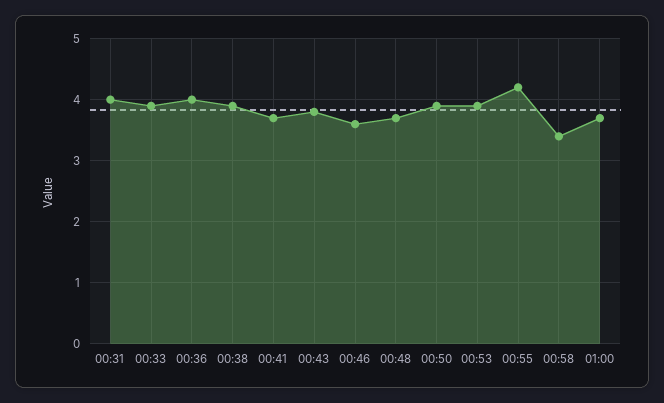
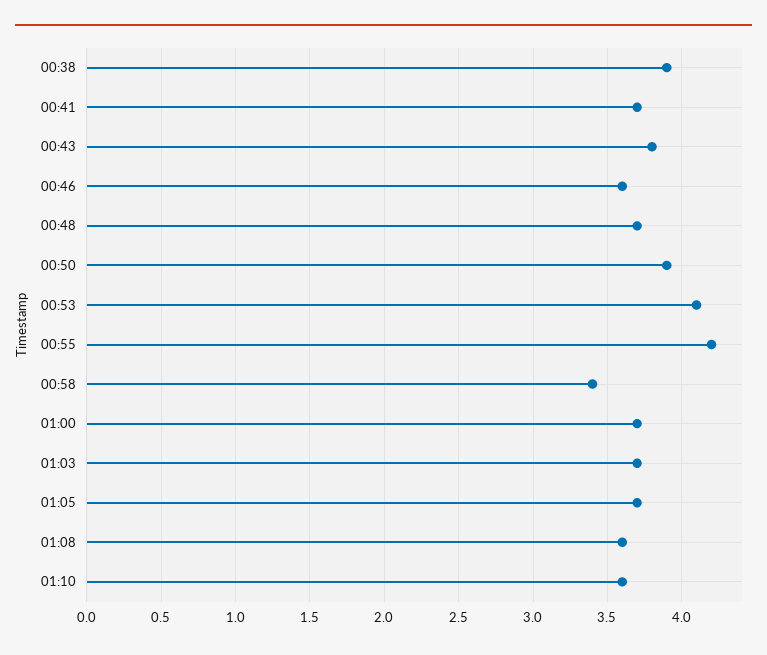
00:31: 4 -> none
00:33: 3.9 -> none
00:36: 4 -> none
00:53: 3.9 -> 4.1
01:03: none -> 3.7
01:05: none -> 3.7
01:08: none -> 3.6
01:10: none -> 3.6

